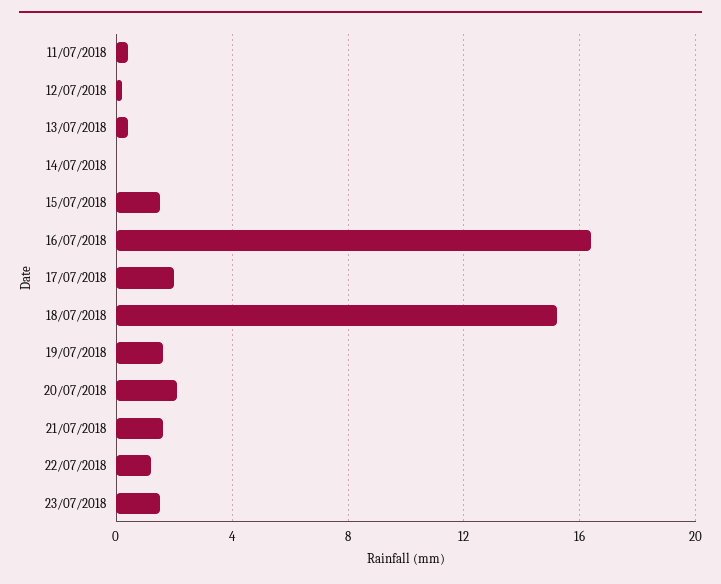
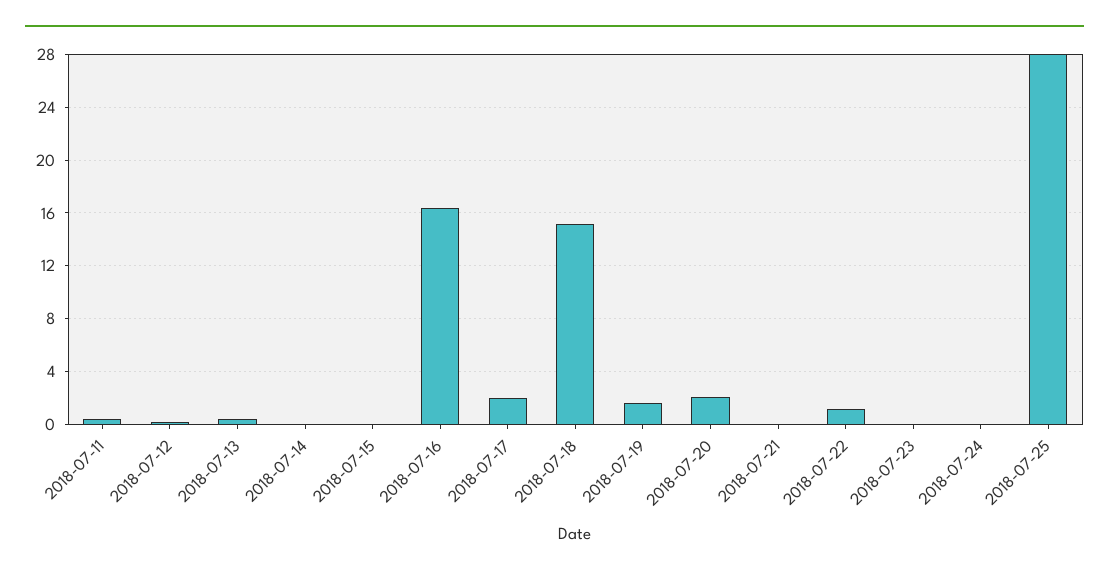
15/07/2018: 1.5 -> 0
21/07/2018: 1.5 -> 0
23/07/2018: 1.5 -> 0
2018-07-24: none -> 0
2018-07-25: none -> 28

